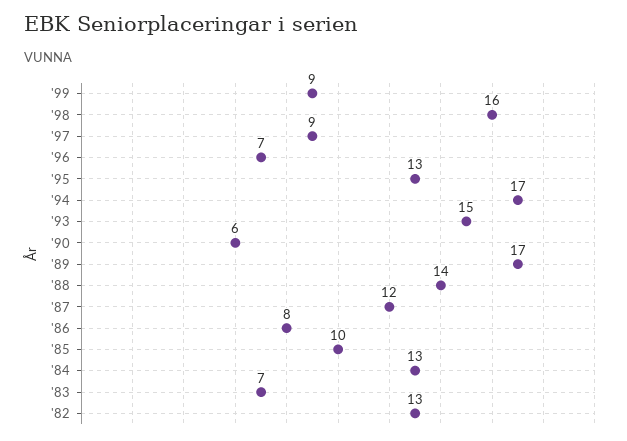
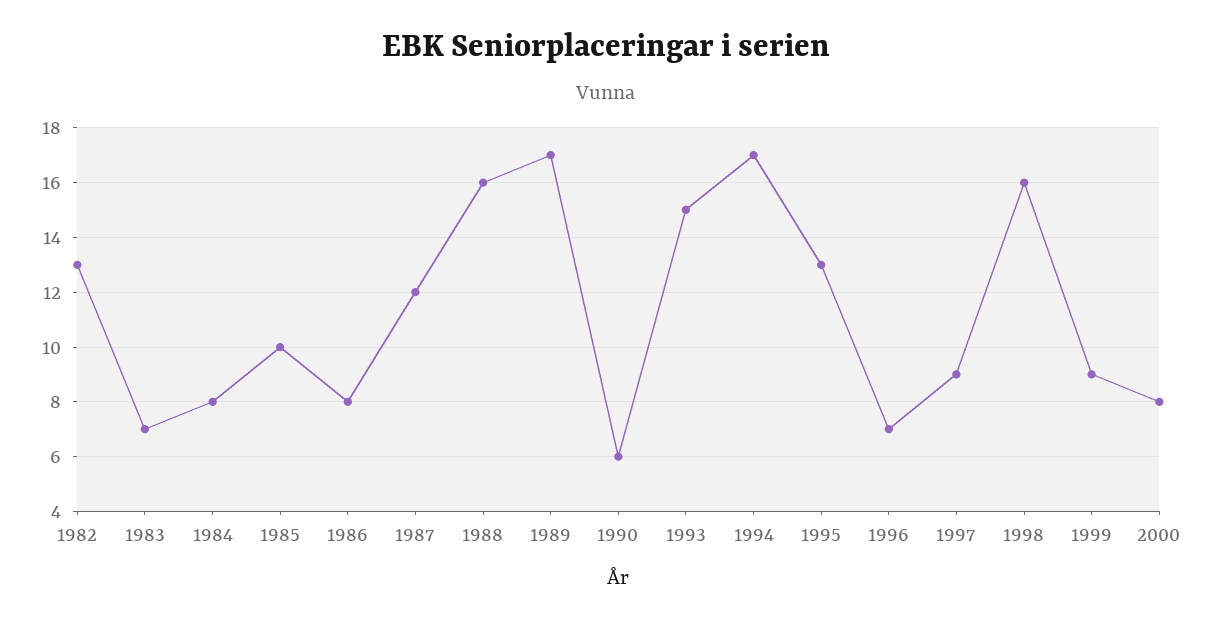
'88: 14 -> 16
'84: 13 -> 8
2000: none -> 8

